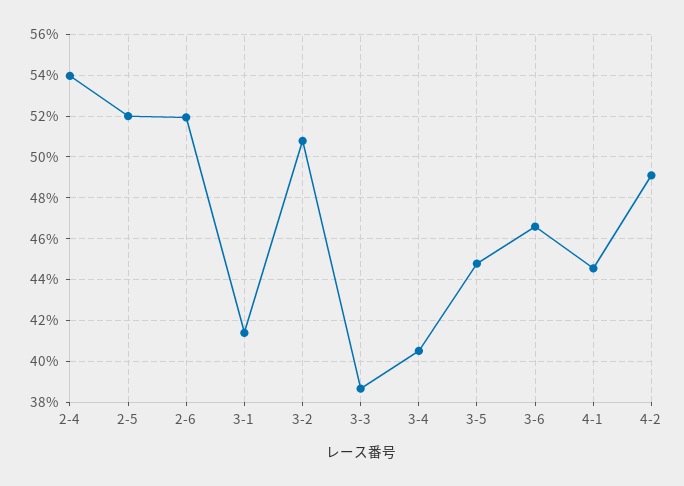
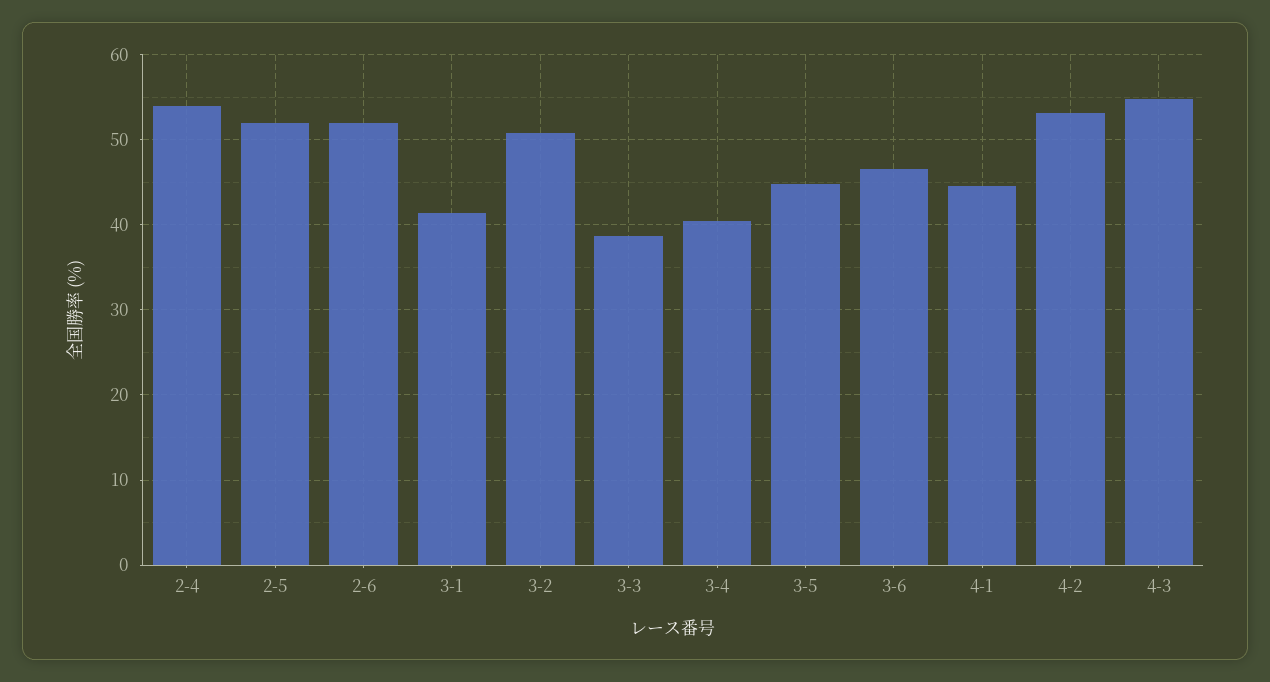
4-2: 49 -> 53
4-3: none -> 55

